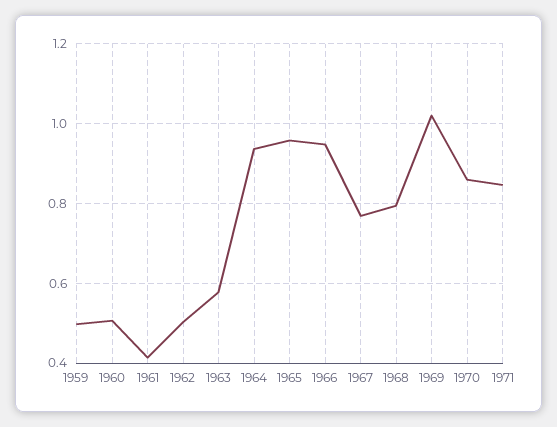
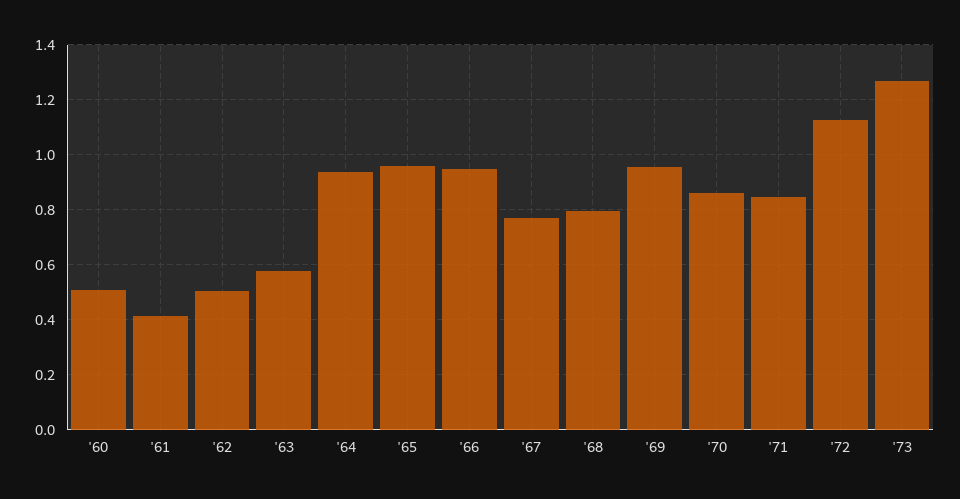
1959: 0.5 -> none
1969: 1.02 -> 0.95
'72: none -> 1.125
'73: none -> 1.275

